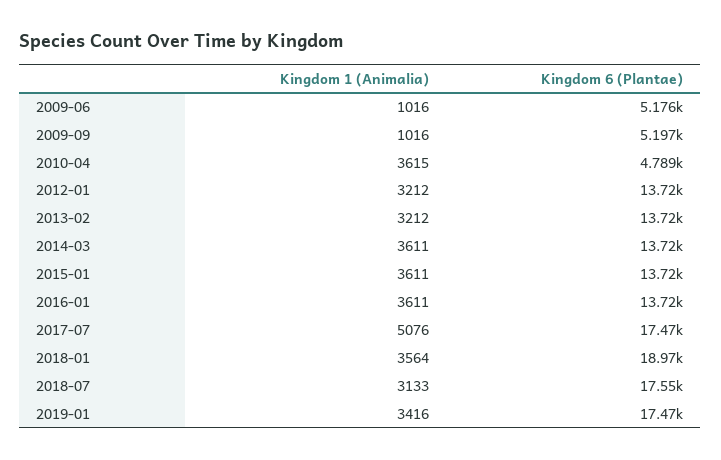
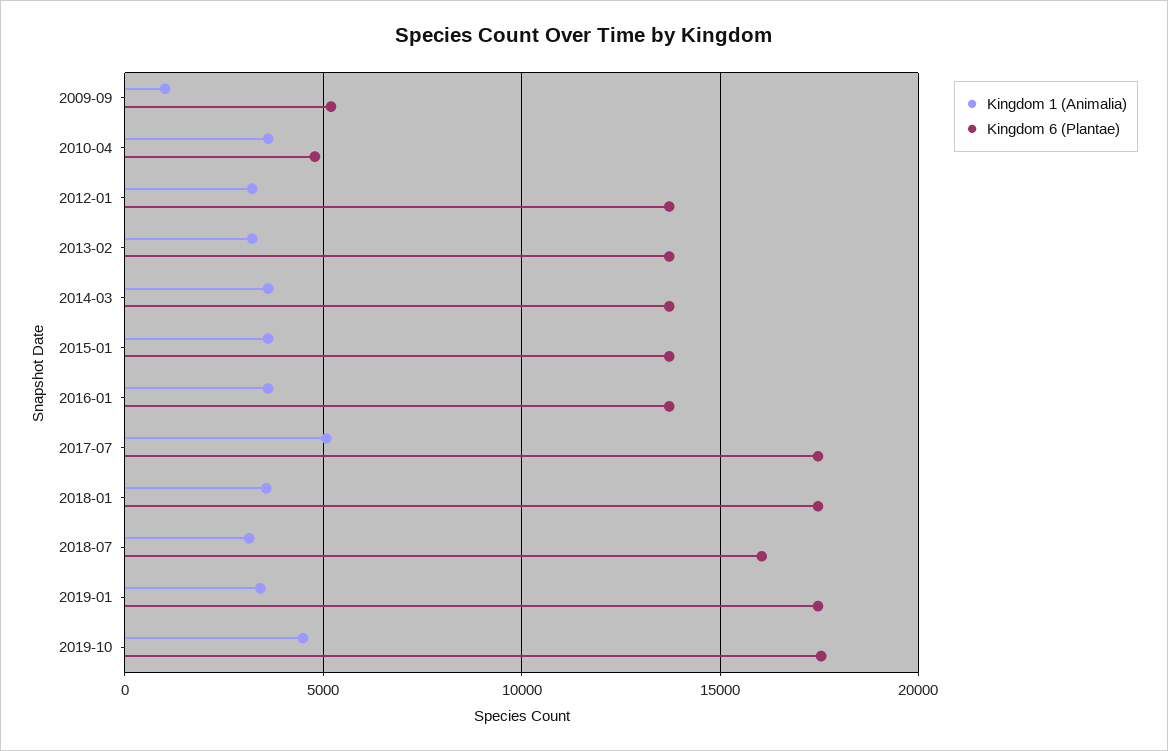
Kingdom 1 (Animalia), 2009-06: 1016 -> none
Kingdom 6 (Plantae), 2009-06: 5176 -> none
Kingdom 6 (Plantae), 2018-01: 18970 -> 17500
Kingdom 6 (Plantae), 2018-07: 17550 -> 16000
Kingdom 1 (Animalia), 2019-10: none -> 4500
Kingdom 6 (Plantae), 2019-10: none -> 17500

